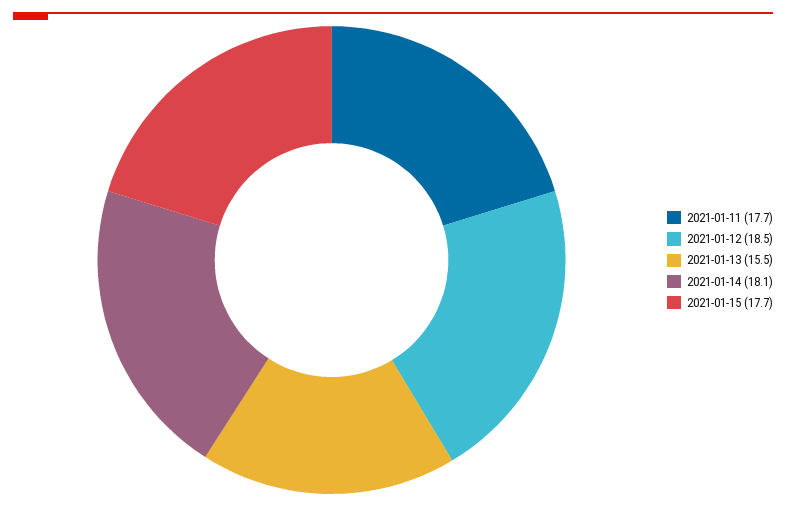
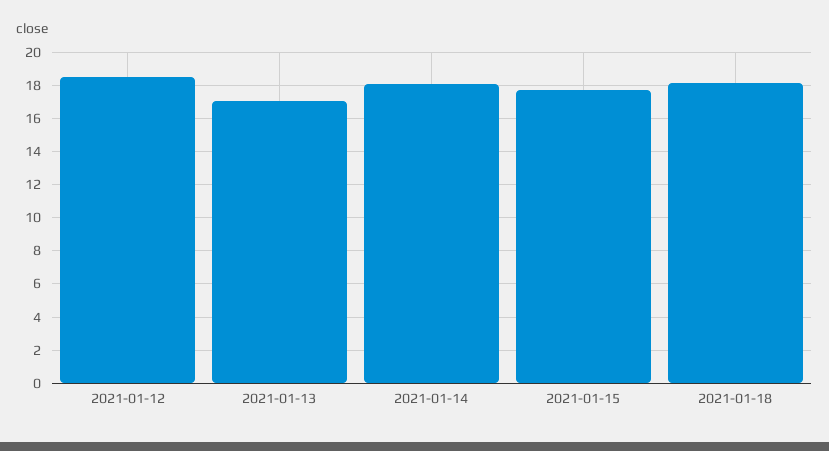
2021-01-11: 17.7 -> none
2021-01-13: 15.5 -> 17
2021-01-18: none -> 18

